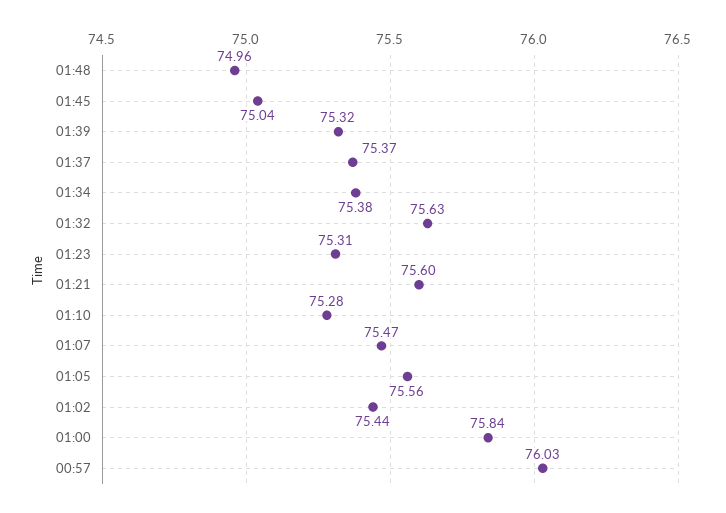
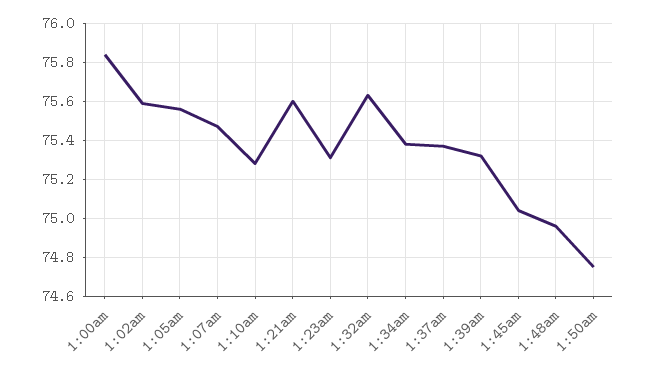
01:02: 75.44 -> 75.6
00:57: 76.03 -> none
1:50am: none -> 74.75

